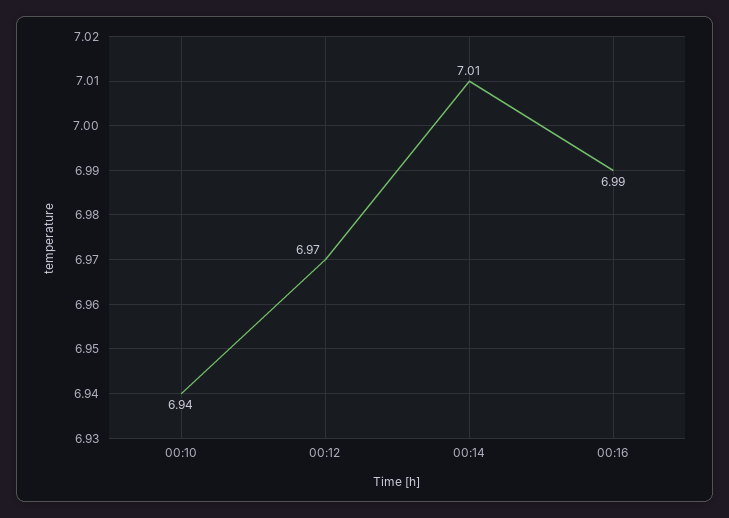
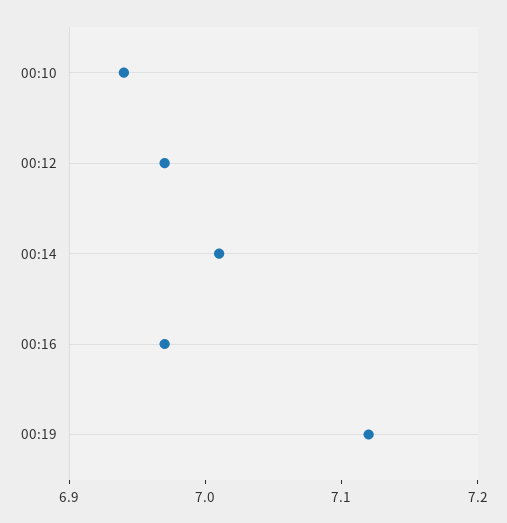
00:16: 6.99 -> 6.97
00:19: none -> 7.12

